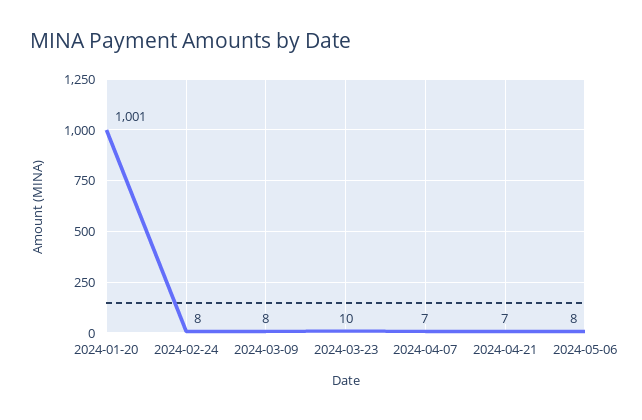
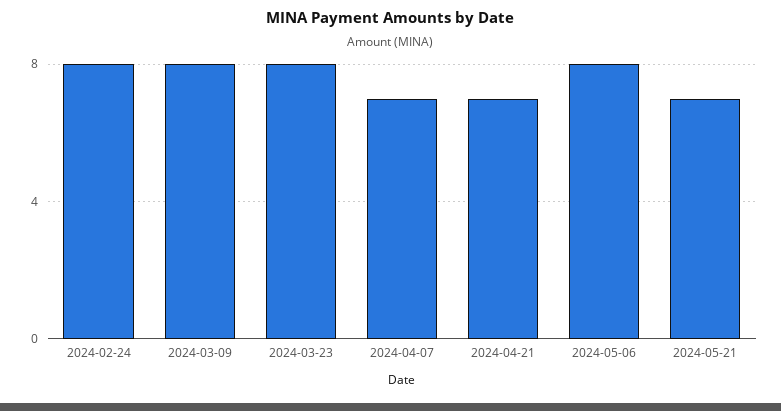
2024-01-20: 1001 -> none
2024-03-23: 10 -> 8
2024-05-21: none -> 7

